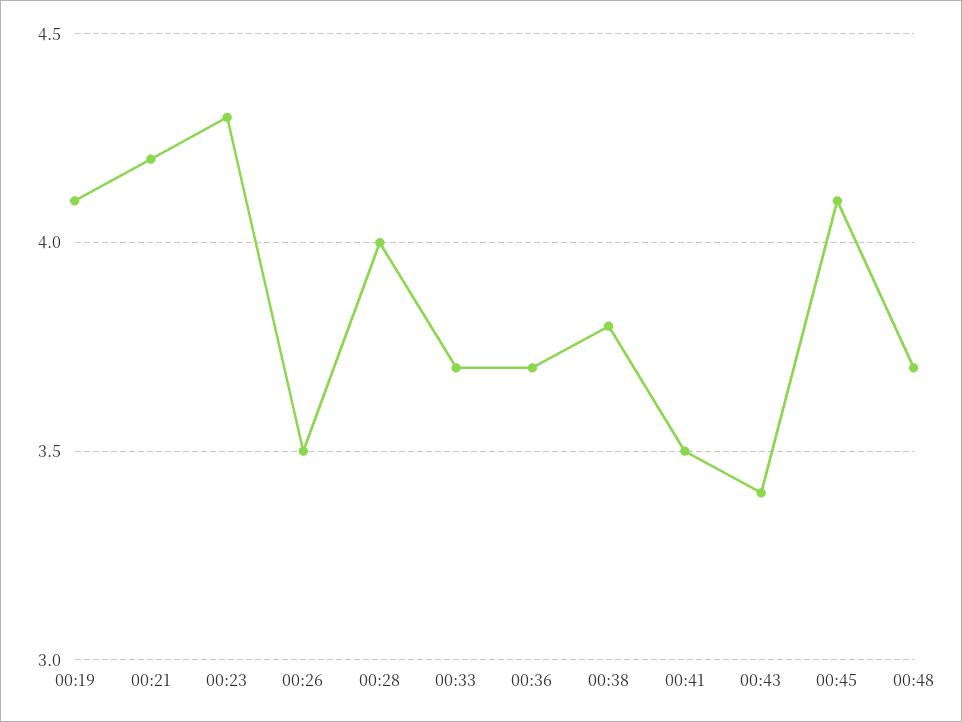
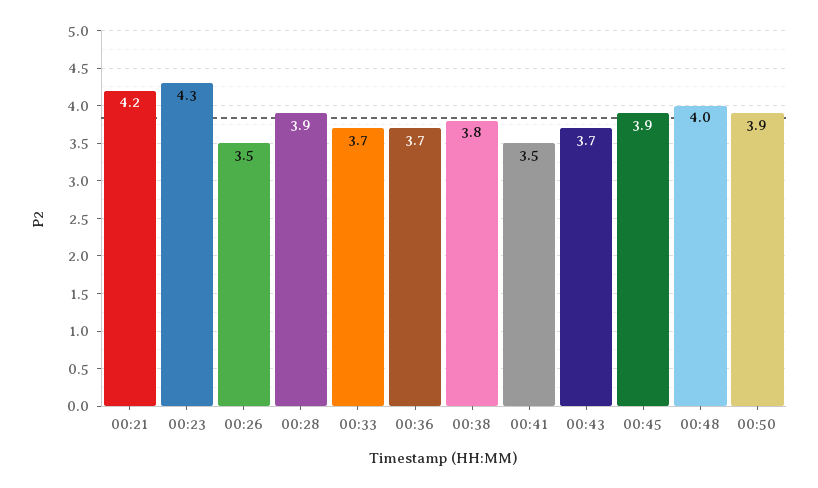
00:19: 4.1 -> none
00:28: 4 -> 3.9
00:43: 3.4 -> 3.7
00:45: 4.1 -> 3.9
00:48: 3.7 -> 4
00:50: none -> 3.9

